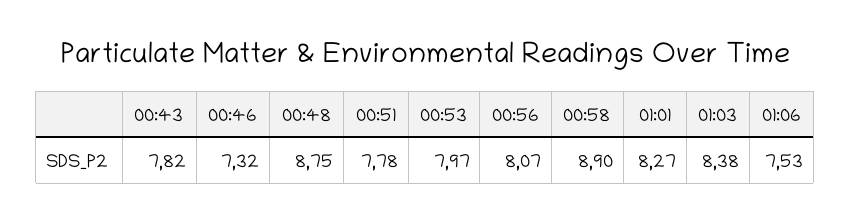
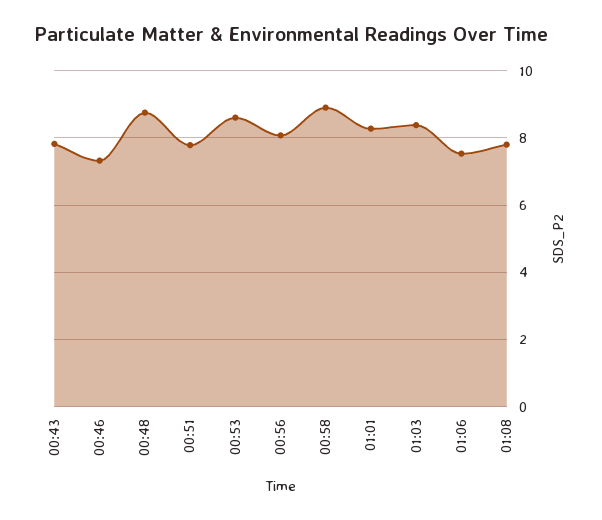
00:53: 7.97 -> 8.6
01:08: none -> 7.8

